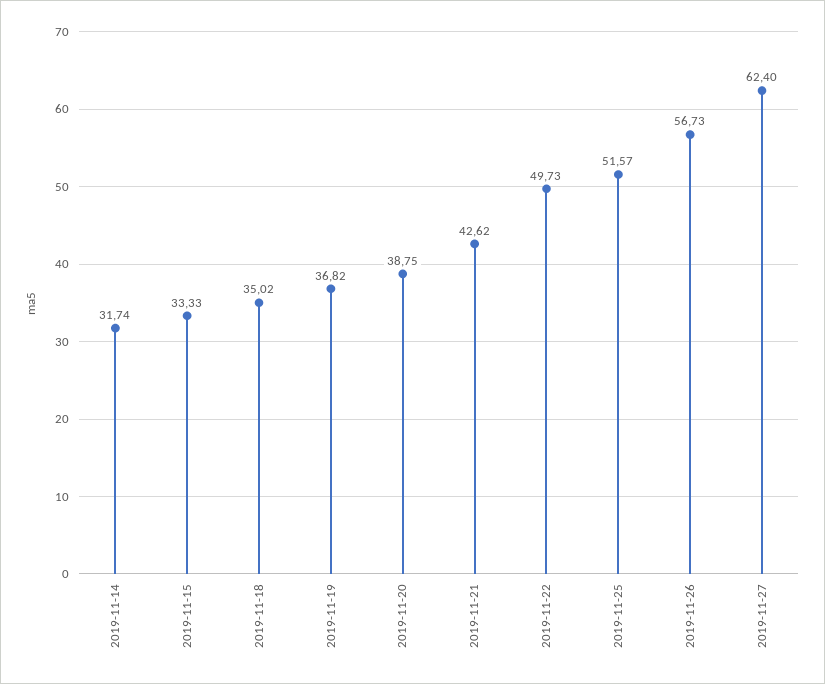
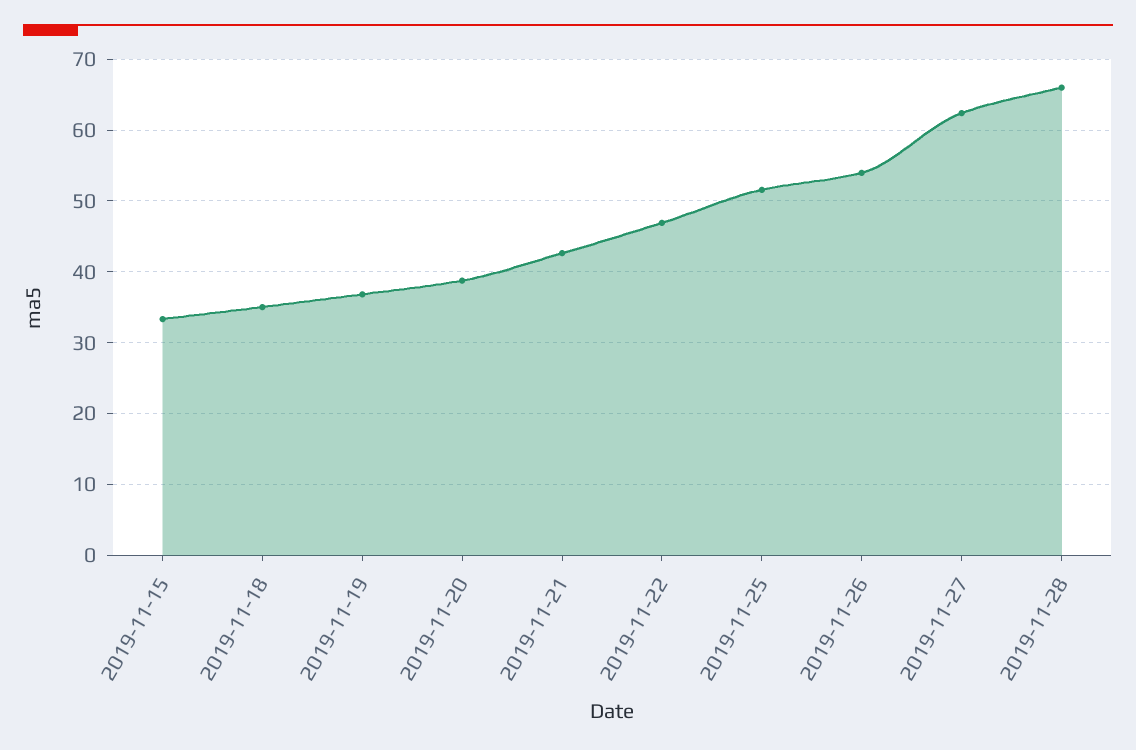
2019-11-14: 31.74 -> none
2019-11-22: 49.73 -> 47
2019-11-26: 56.73 -> 54
2019-11-28: none -> 66

